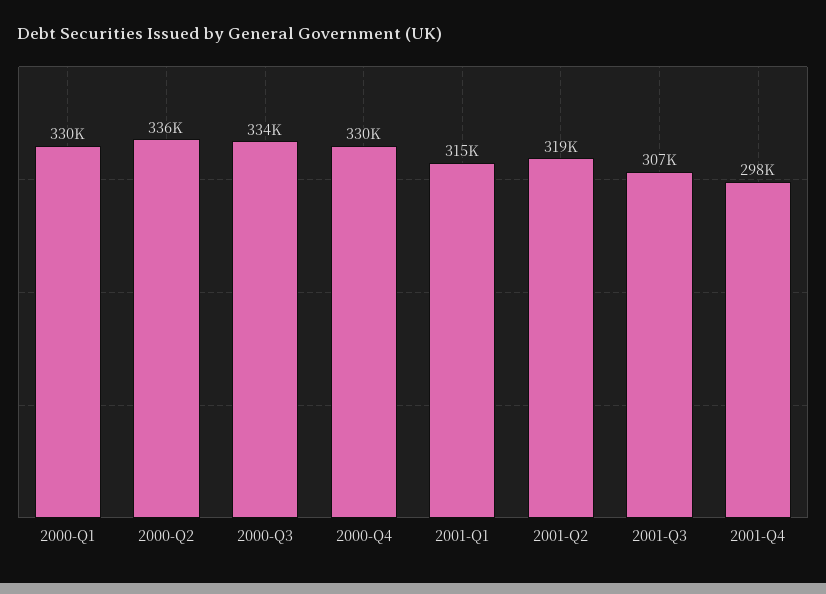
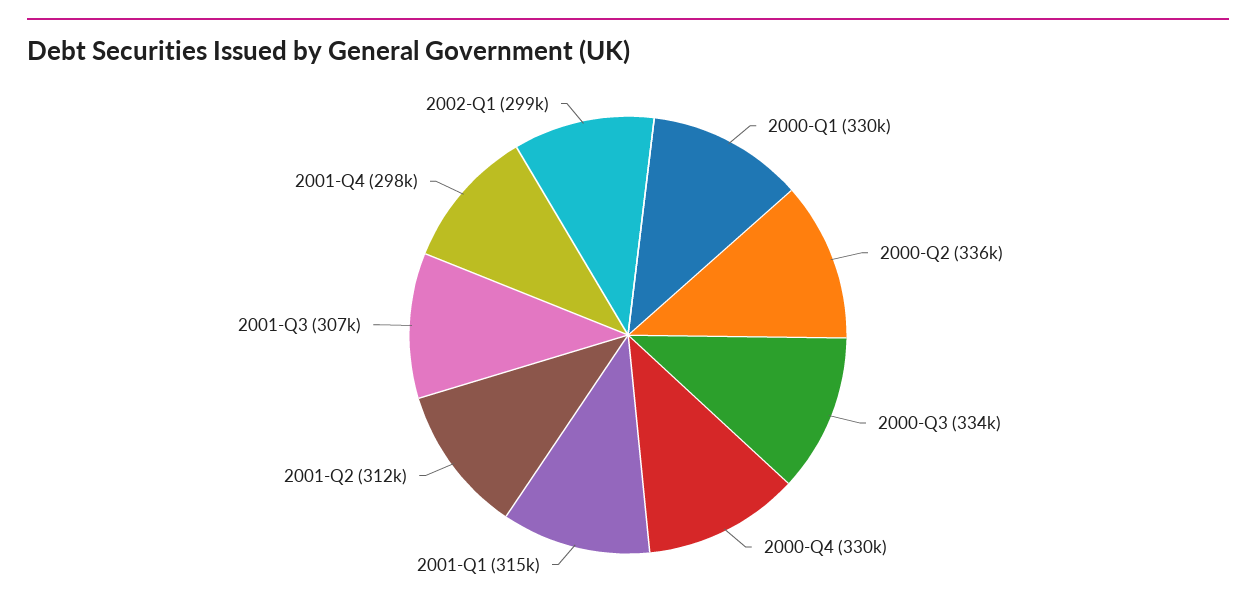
2001-Q2: 319000 -> 312000
2002-Q1: none -> 299000

